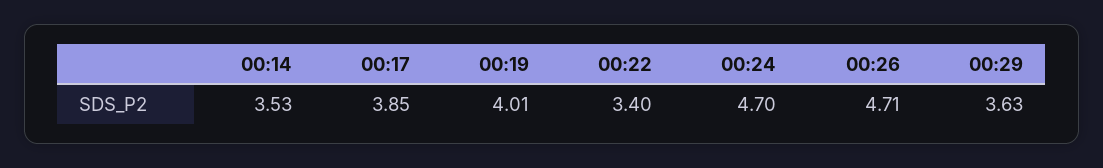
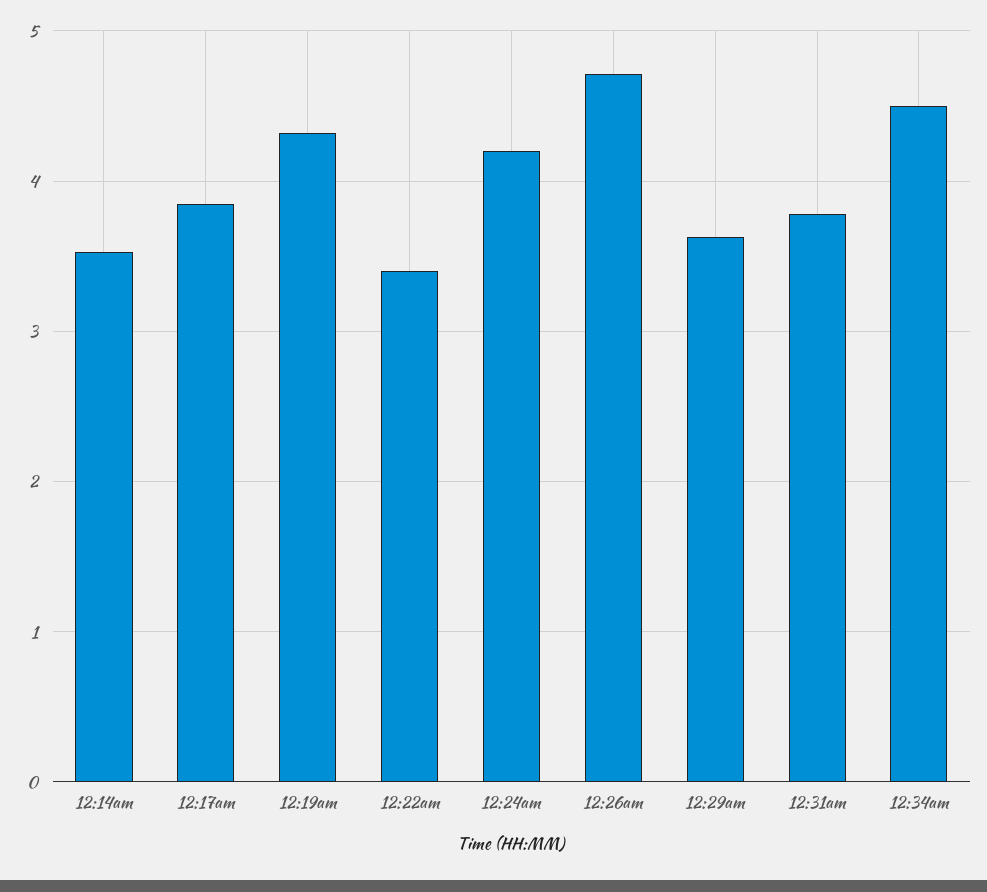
00:19: 4.01 -> 4.3
00:24: 4.7 -> 4.2
12:31am: none -> 3.8
12:34am: none -> 4.5

